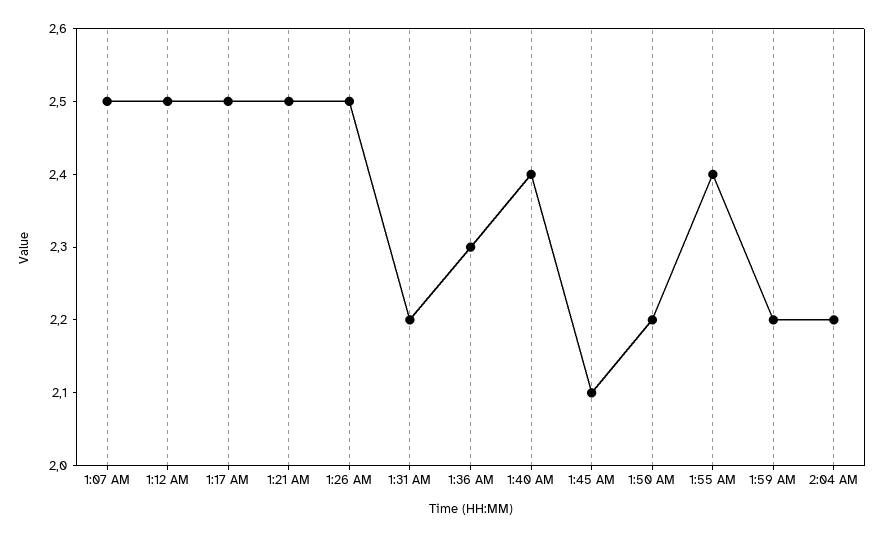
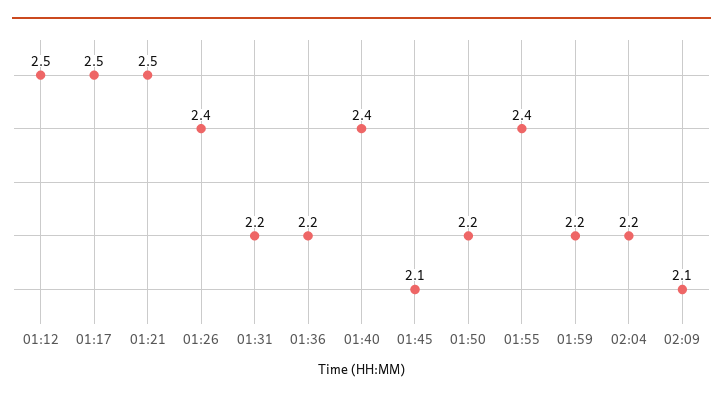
1:07 AM: 2.5 -> none
1:26 AM: 2.5 -> 2.4
1:36 AM: 2.3 -> 2.2
02:09: none -> 2.1

